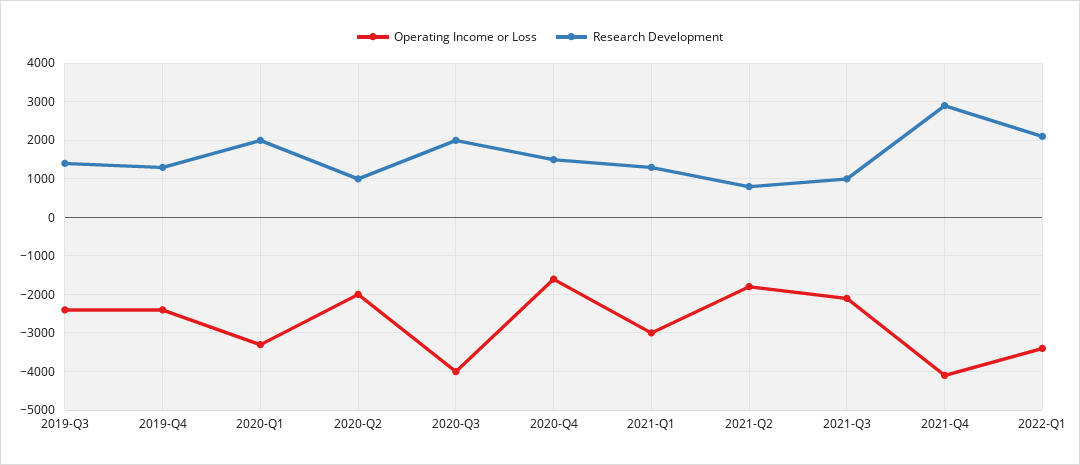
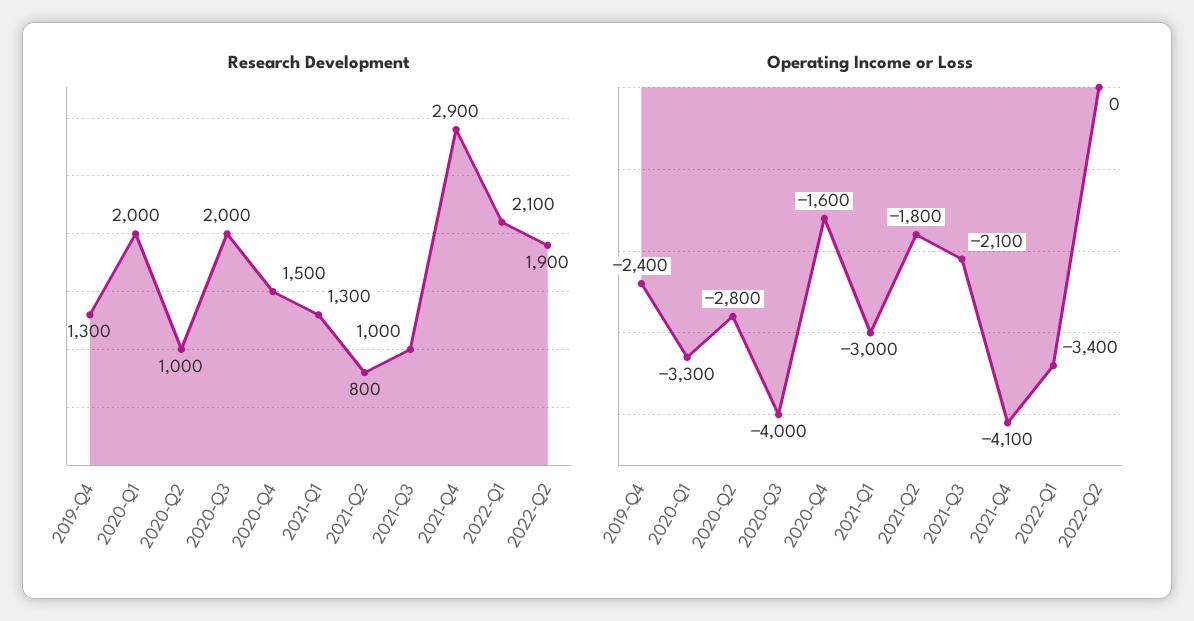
Operating Income or Loss, 2019-Q3: -2400 -> none
Research Development, 2019-Q3: 1400 -> none
Operating Income or Loss, 2020-Q2: -2000 -> -2800
Research Development, 2022-Q2: none -> 1900
Operating Income or Loss, 2022-Q2: none -> 0

